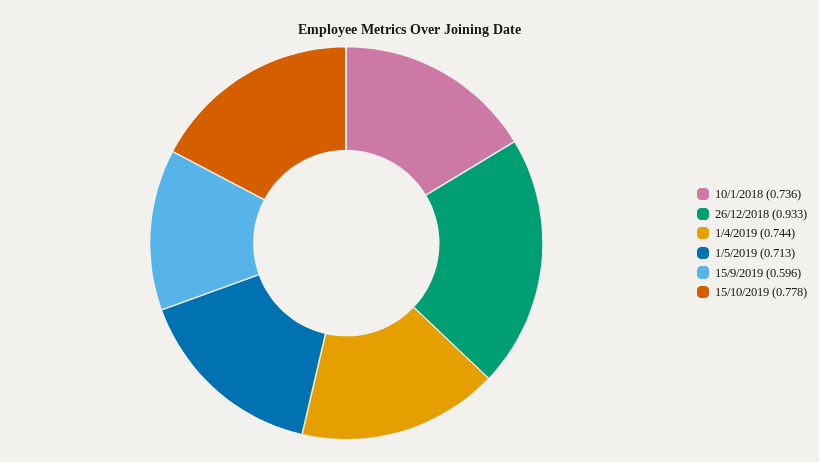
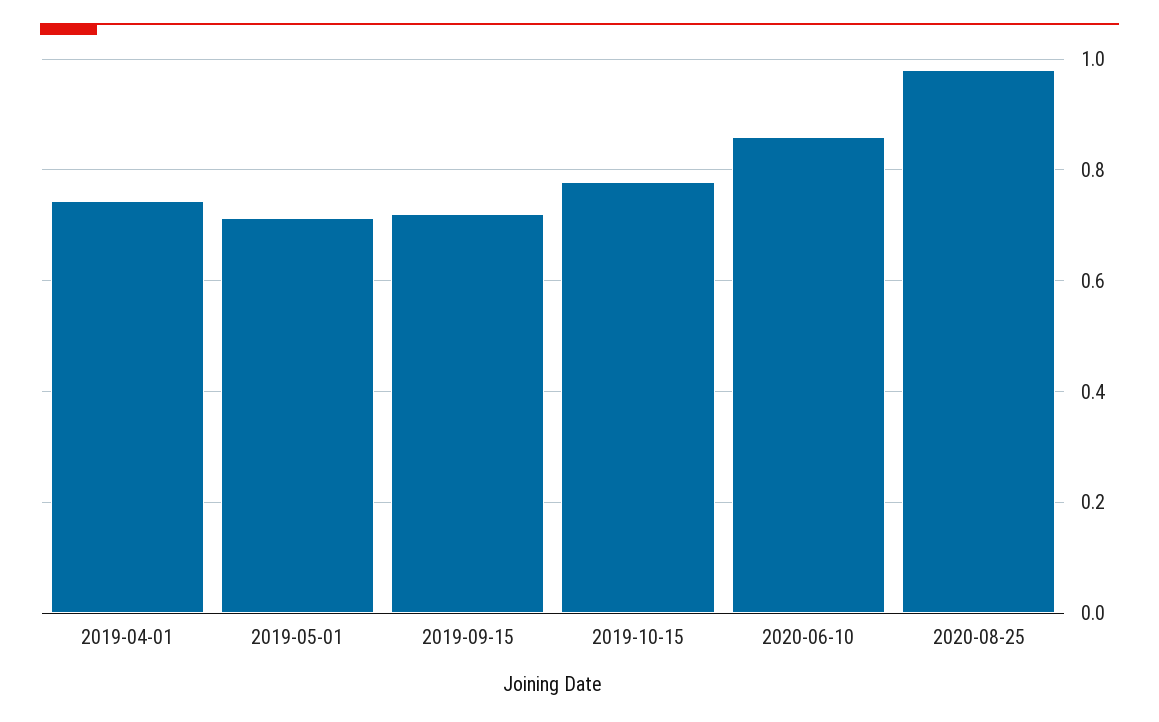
10/1/2018: 0.736 -> none
26/12/2018: 0.933 -> none
15/9/2019: 0.596 -> 0.72
2020-06-10: none -> 0.86
2020-08-25: none -> 0.98

